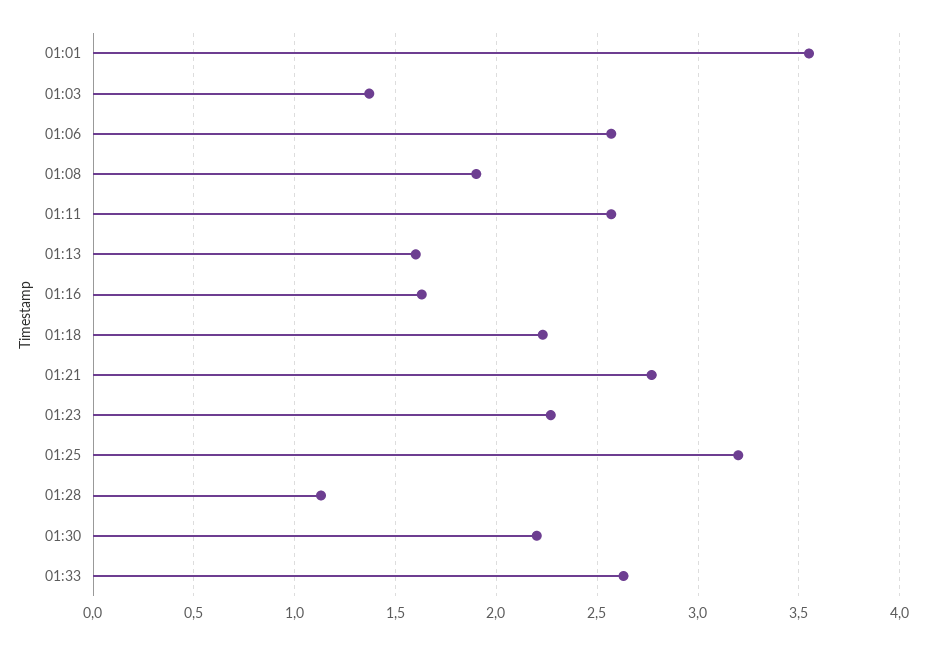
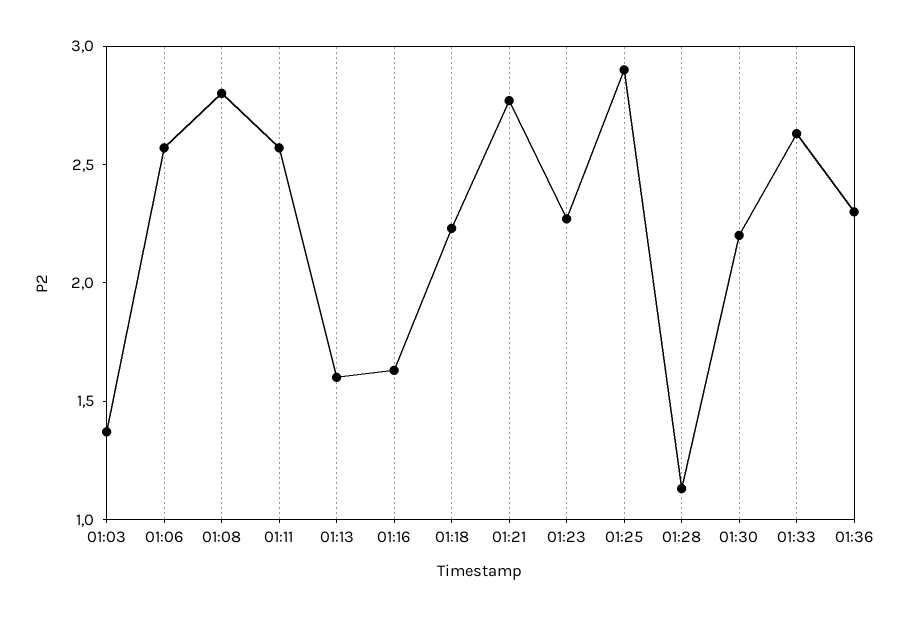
01:01: 3.55 -> none
01:08: 1.9 -> 2.8
01:25: 3.2 -> 2.9
01:36: none -> 2.3

